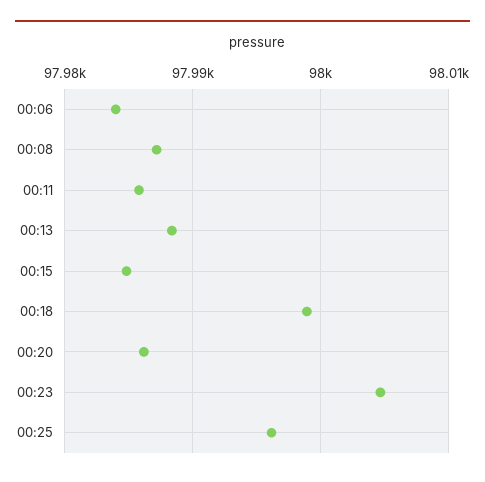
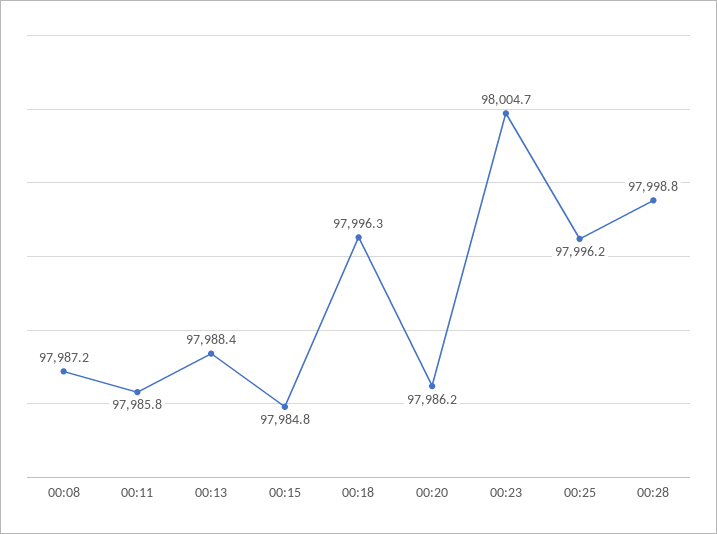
00:06: 97984 -> none
00:18: 97999 -> 97996.3
00:28: none -> 97998.8

